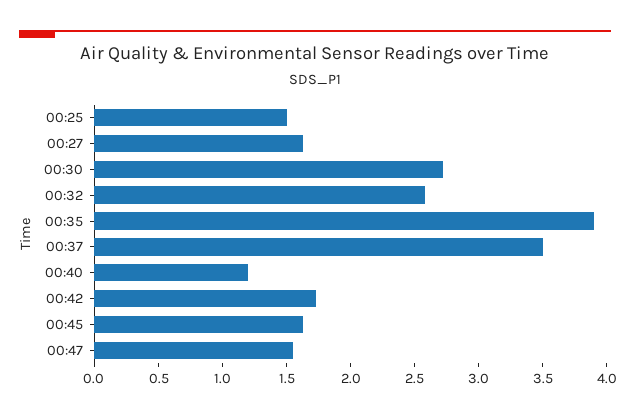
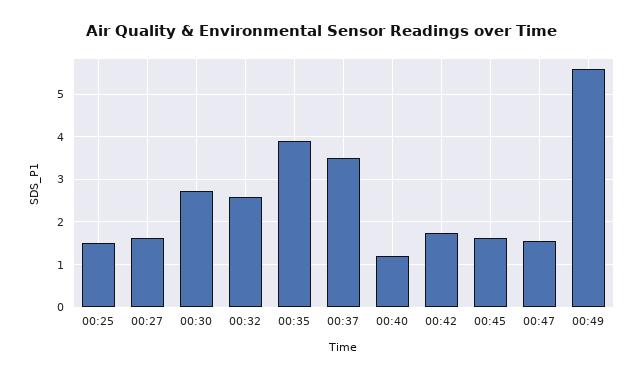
00:49: none -> 5.6

